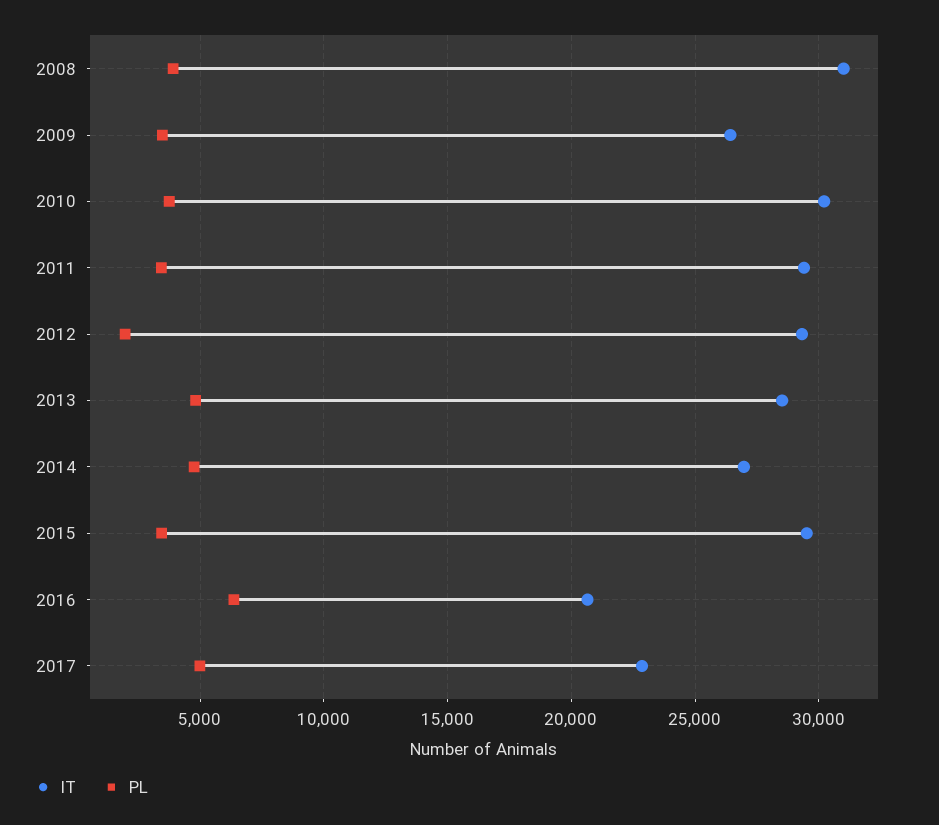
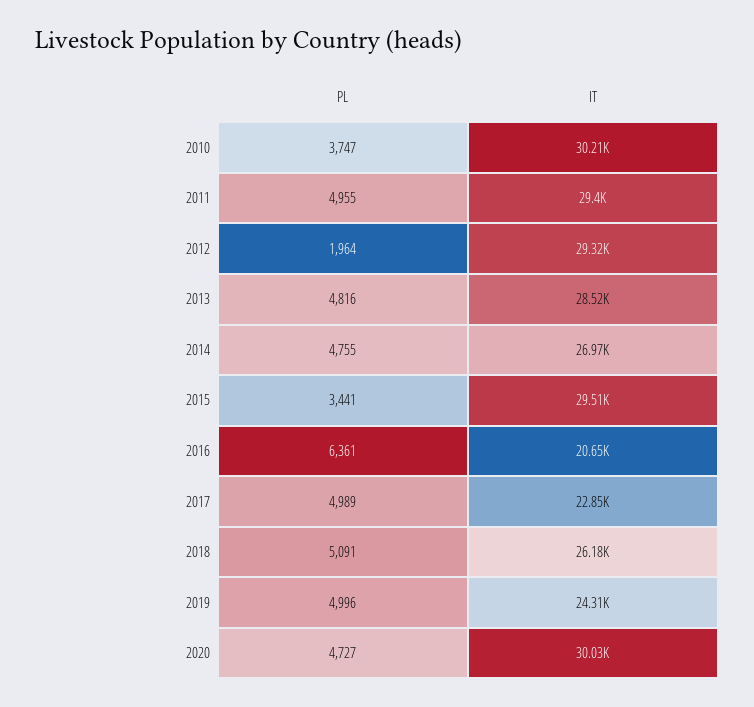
IT, 2008: 31000 -> none
PL, 2008: 4000 -> none
IT, 2009: 26500 -> none
PL, 2009: 3500 -> none
PL, 2011: 3500 -> 4955
PL, 2018: none -> 5091
IT, 2018: none -> 26180
PL, 2019: none -> 4996
IT, 2019: none -> 24310
PL, 2020: none -> 4727
IT, 2020: none -> 30030

